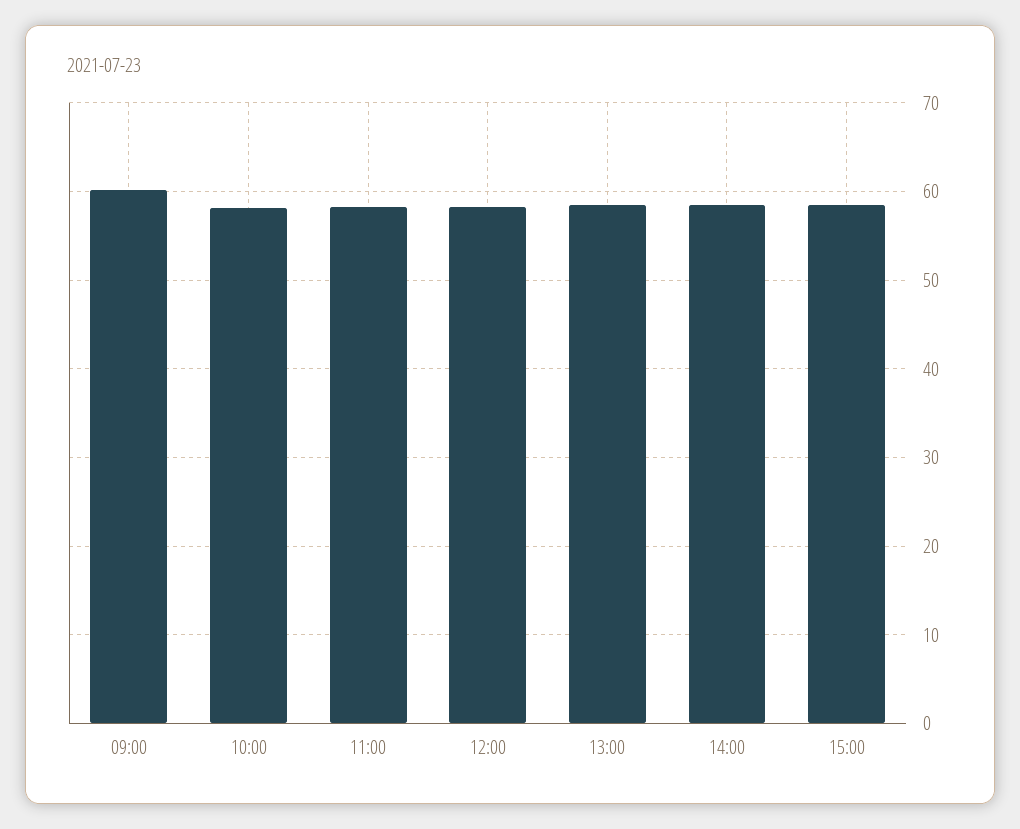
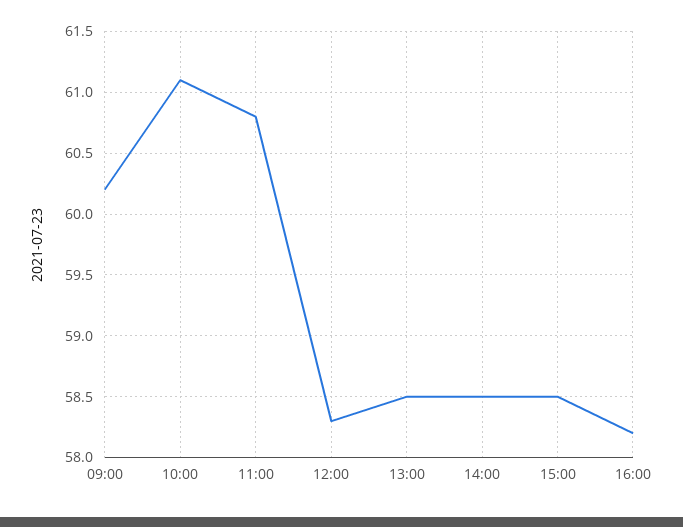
10:00: 58 -> 61.1
11:00: 58 -> 60.8
16:00: none -> 58.2

